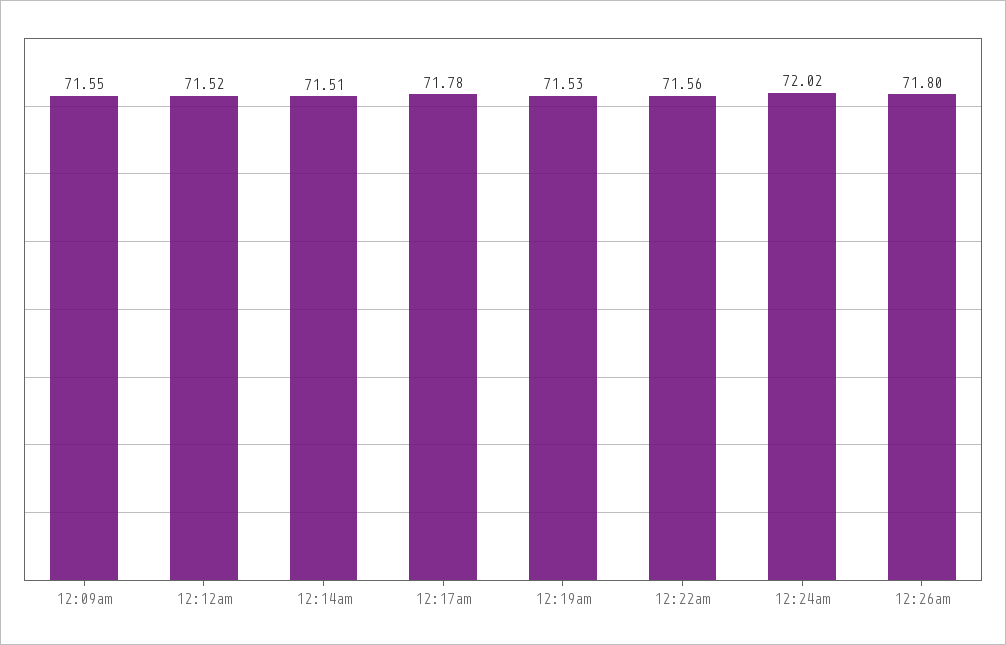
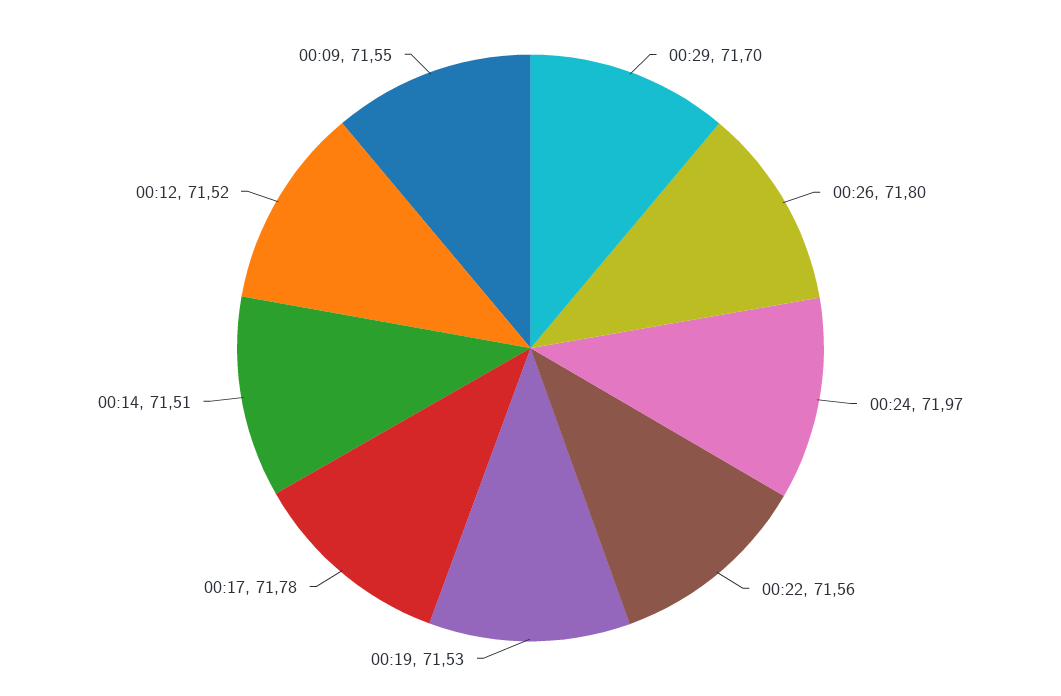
12:24am: 72.02 -> 71.97
00:29: none -> 71.7

